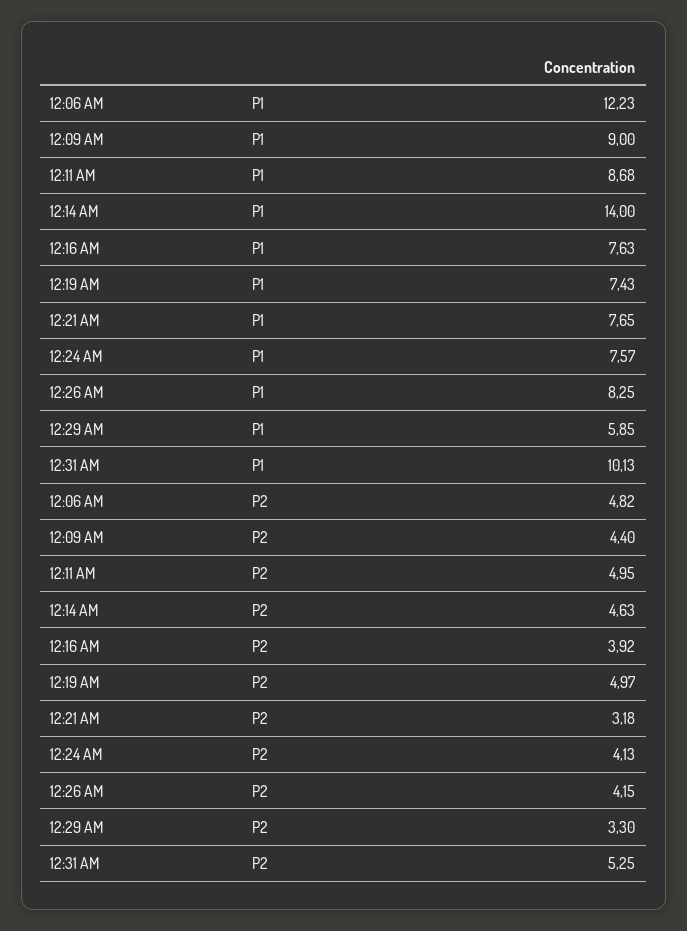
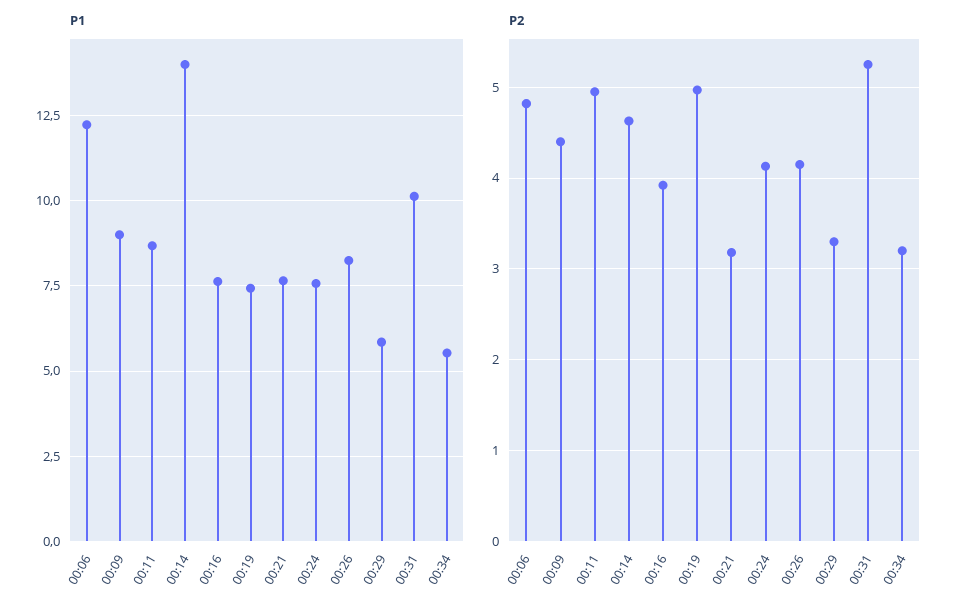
P1, 00:34: none -> 5.5
P2, 00:34: none -> 3.2

